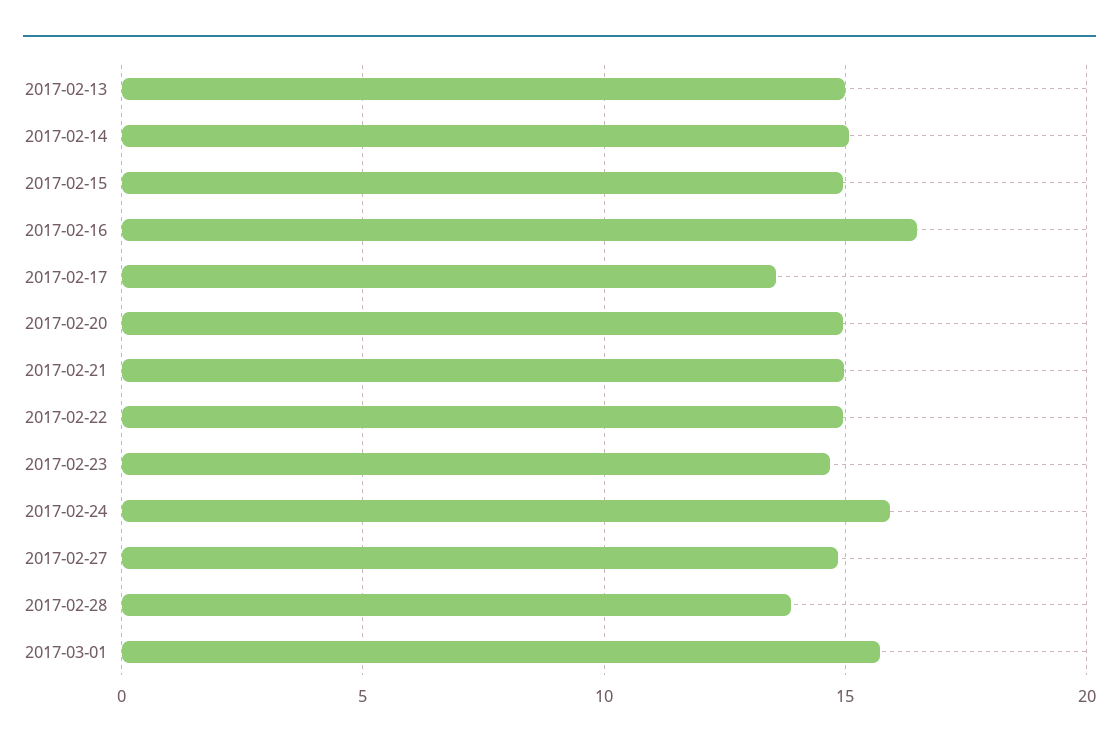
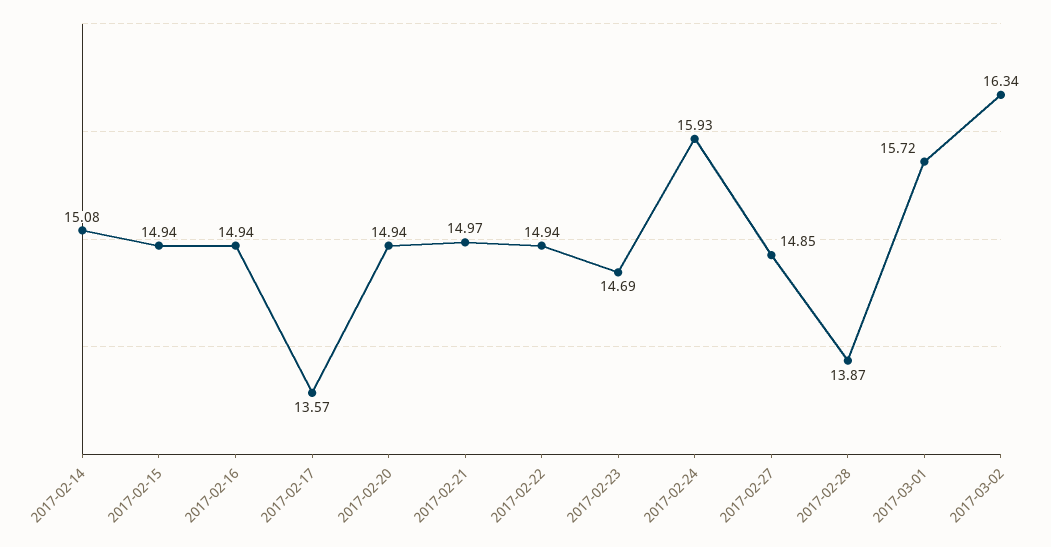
2017-02-13: 15 -> none
2017-02-16: 16.5 -> 14.94
2017-03-02: none -> 16.34

